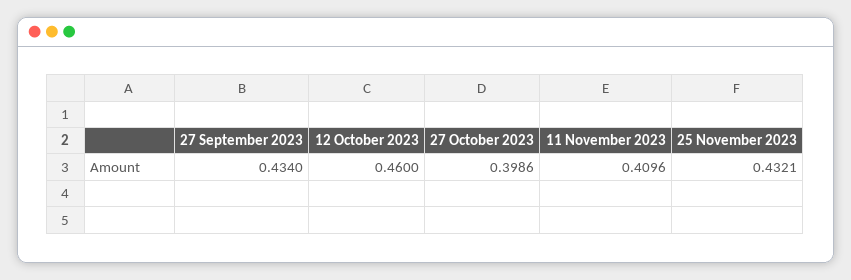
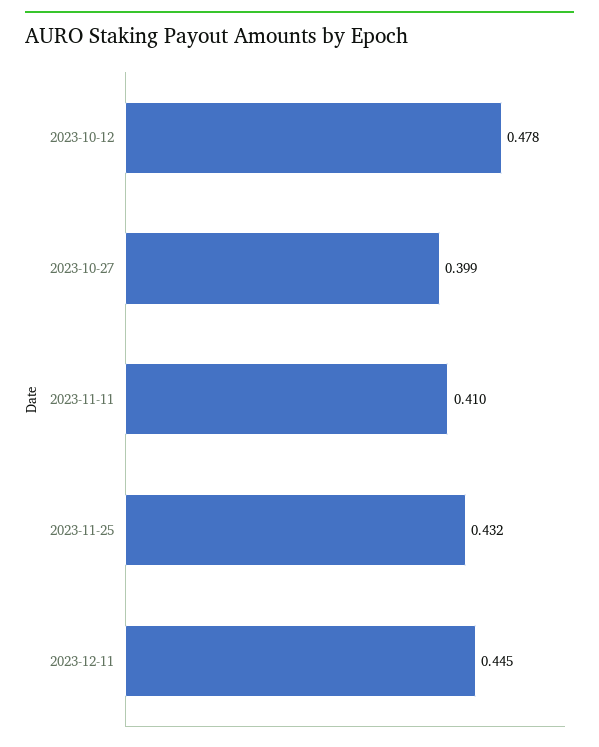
27 September 2023: 0.434 -> none
12 October 2023: 0.46 -> 0.478
2023-12-11: none -> 0.445

